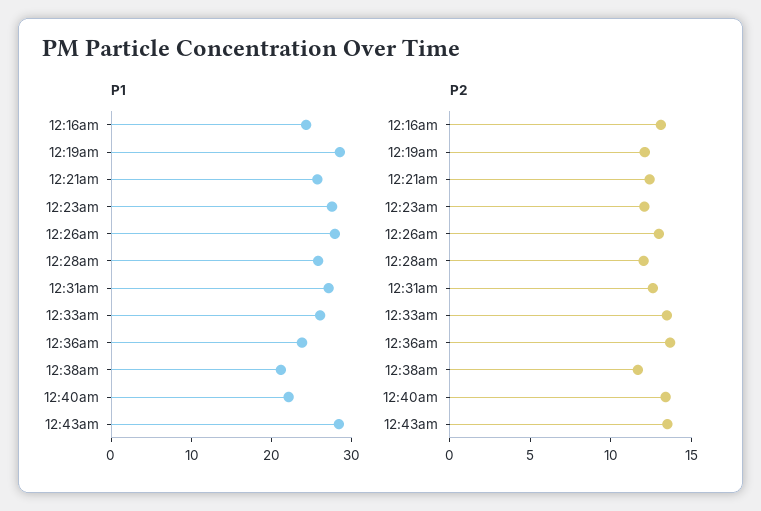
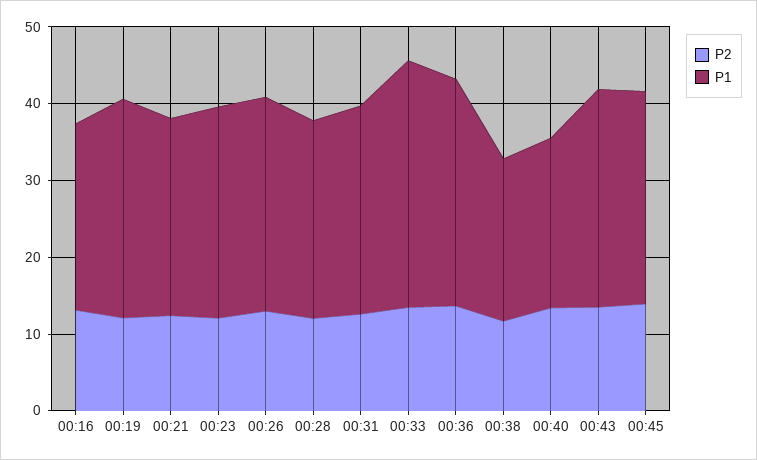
P1, 12:33am: 26 -> 32
P1, 12:36am: 24 -> 30
P2, 00:45: none -> 14
P1, 00:45: none -> 28

